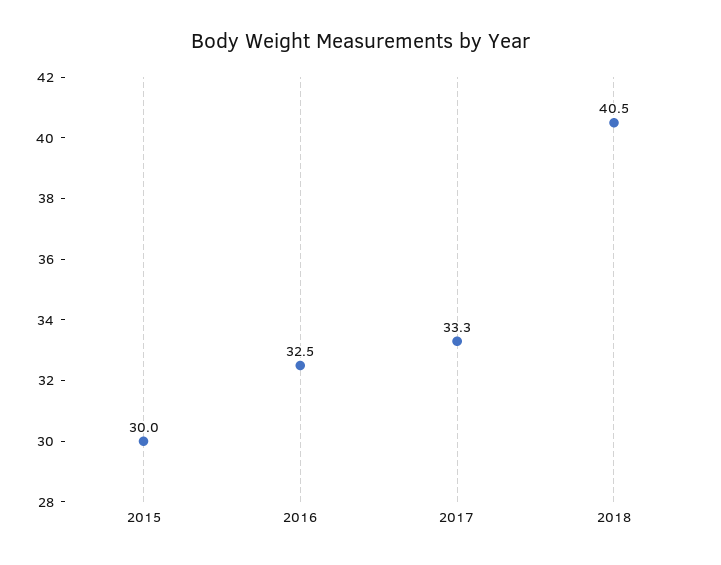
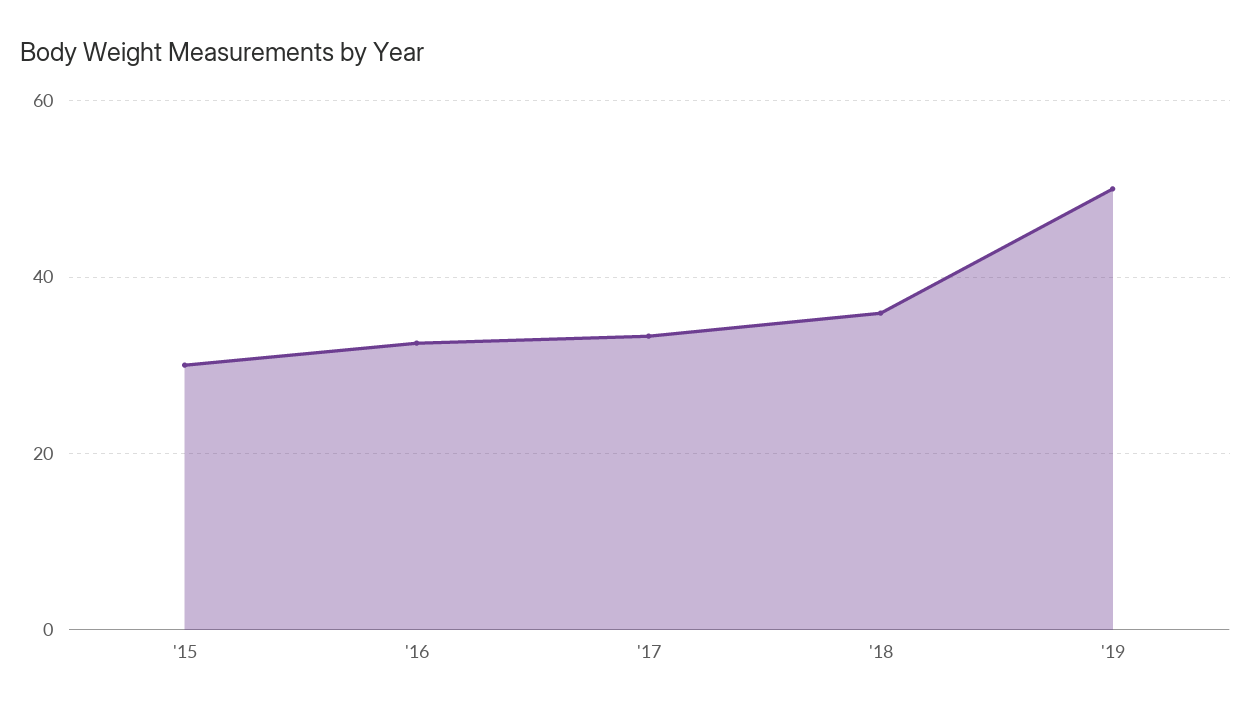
2018: 40.5 -> 36
'19: none -> 50

